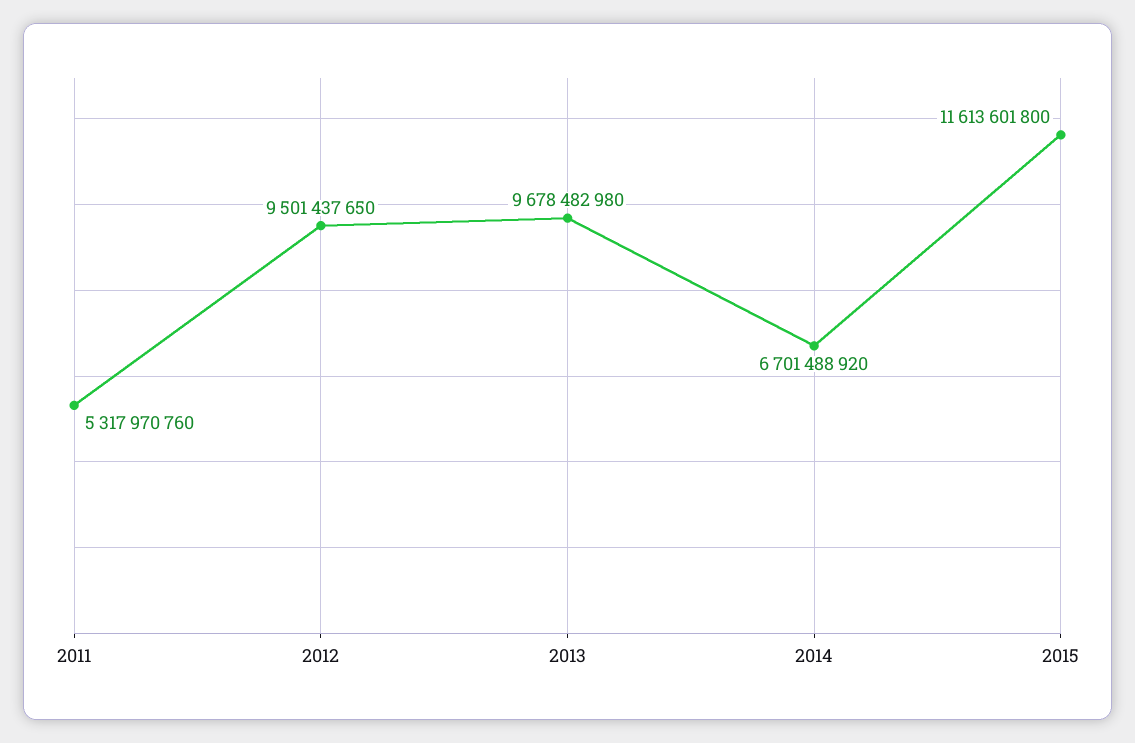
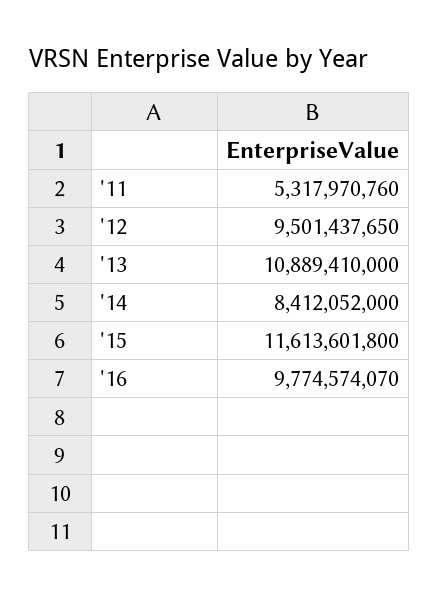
2013: 9678482980 -> 10889410000
2014: 6701488920 -> 8412052000
'16: none -> 9774574070

